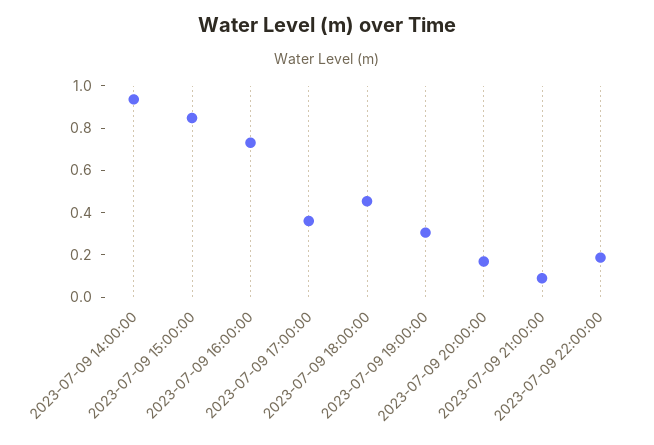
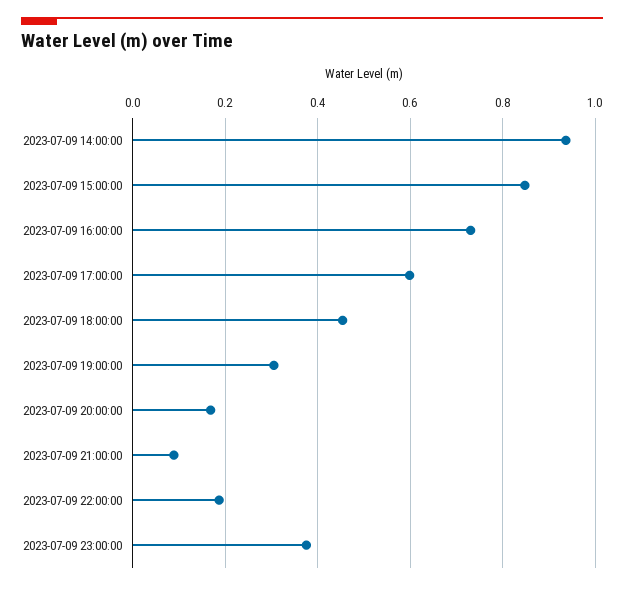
2023-07-09 17:00:00: 0.35 -> 0.6
2023-07-09 23:00:00: none -> 0.38

